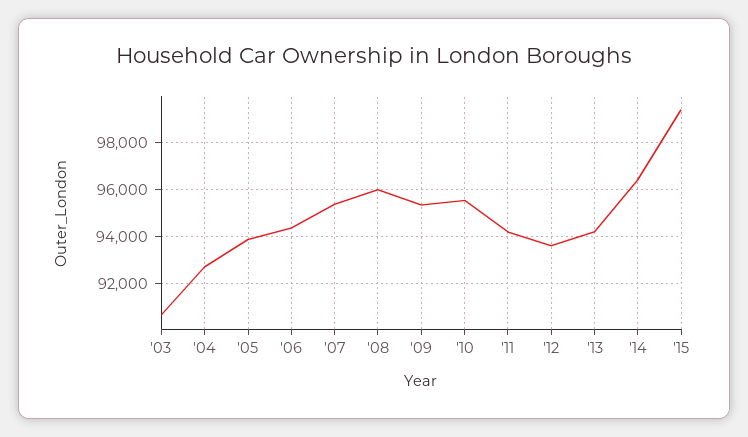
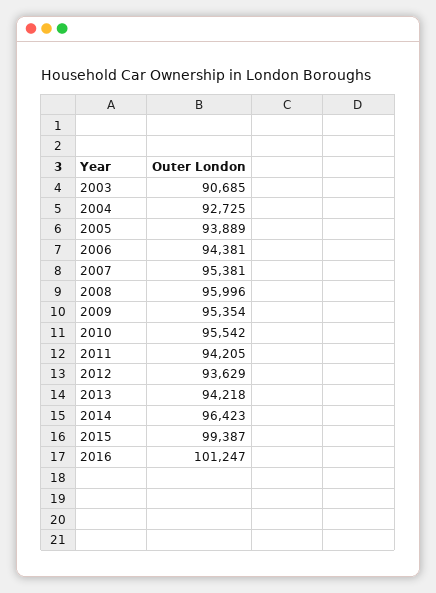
2016: none -> 101247

